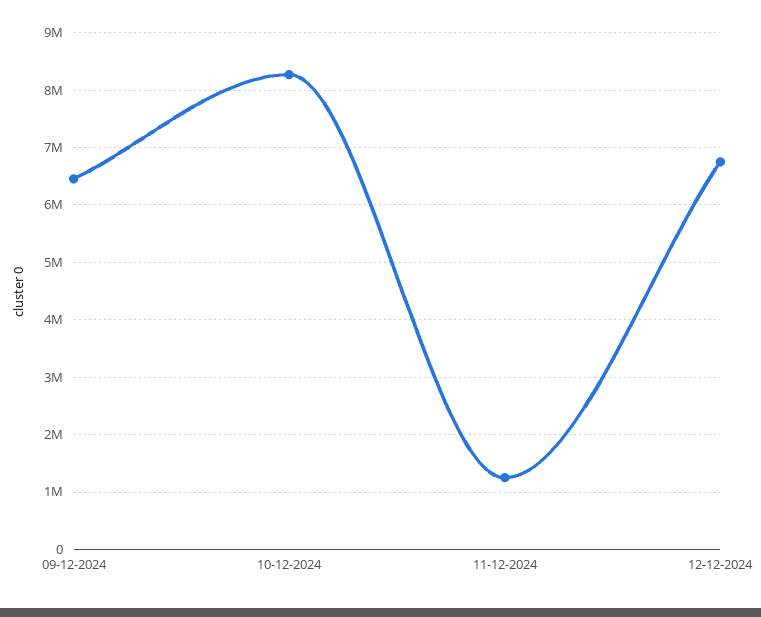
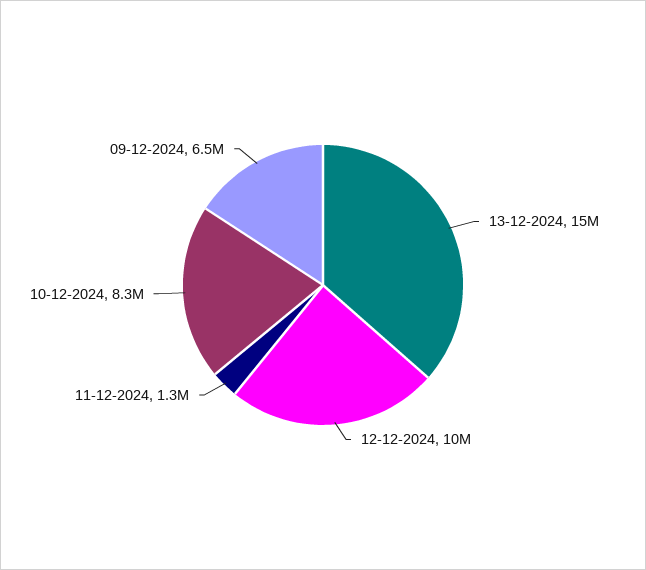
12-12-2024: 6800000 -> 10000000
13-12-2024: none -> 15000000

